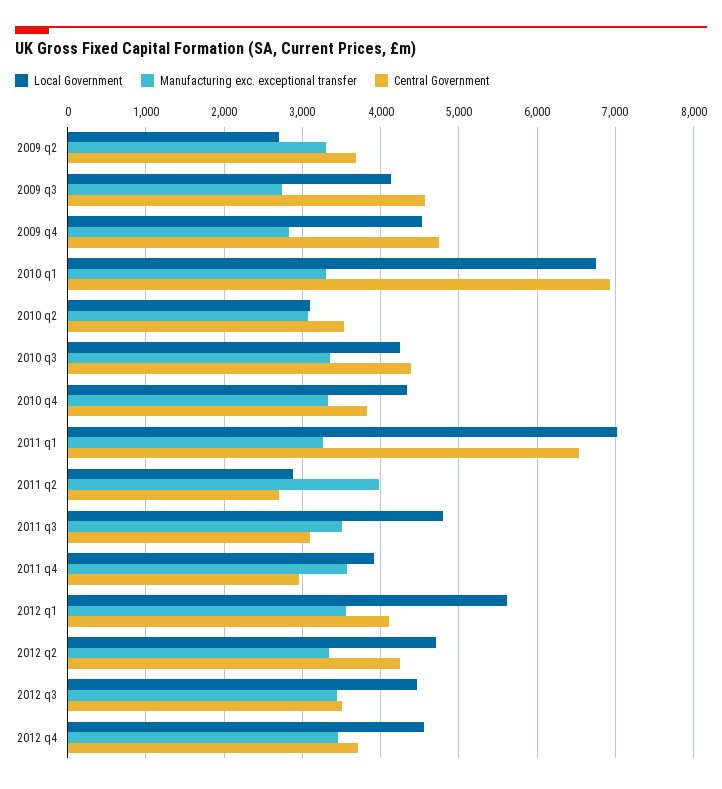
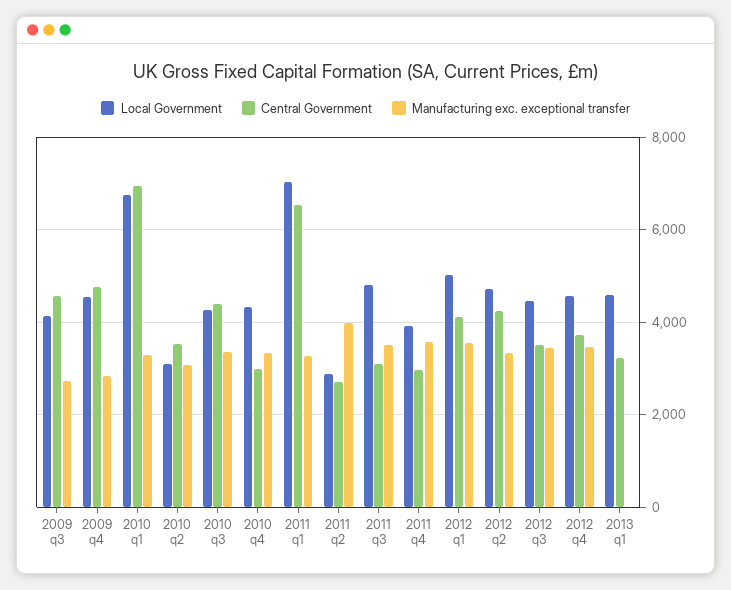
Local Government, 2009 q2: 2700 -> none
Manufacturing exc. exceptional transfer, 2009 q2: 3300 -> none
Central Government, 2009 q2: 3700 -> none
Central Government, 2010 q4: 3800 -> 3000
Local Government, 2012 q1: 5600 -> 5000
Local Government, 2013 q1: none -> 4600
Central Government, 2013 q1: none -> 3200
Manufacturing exc. exceptional transfer, 2013 q1: none -> 0

